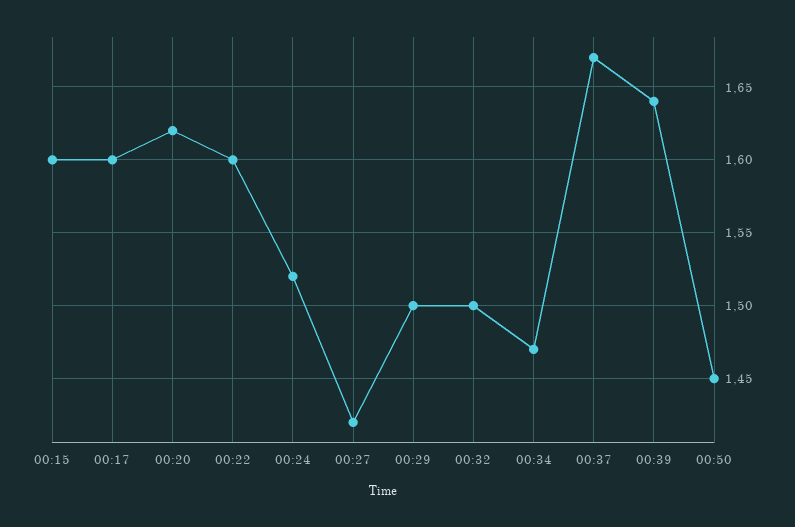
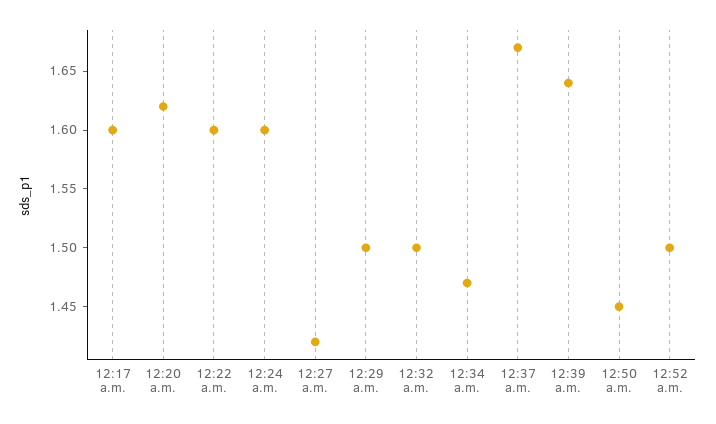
00:15: 1.6 -> none
00:24: 1.52 -> 1.6
12:52 a.m.: none -> 1.5

